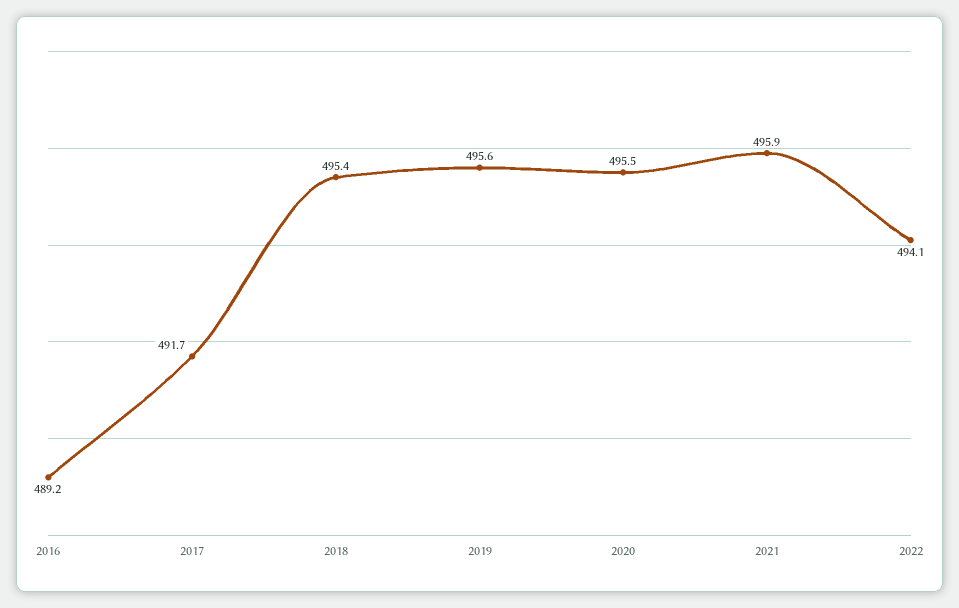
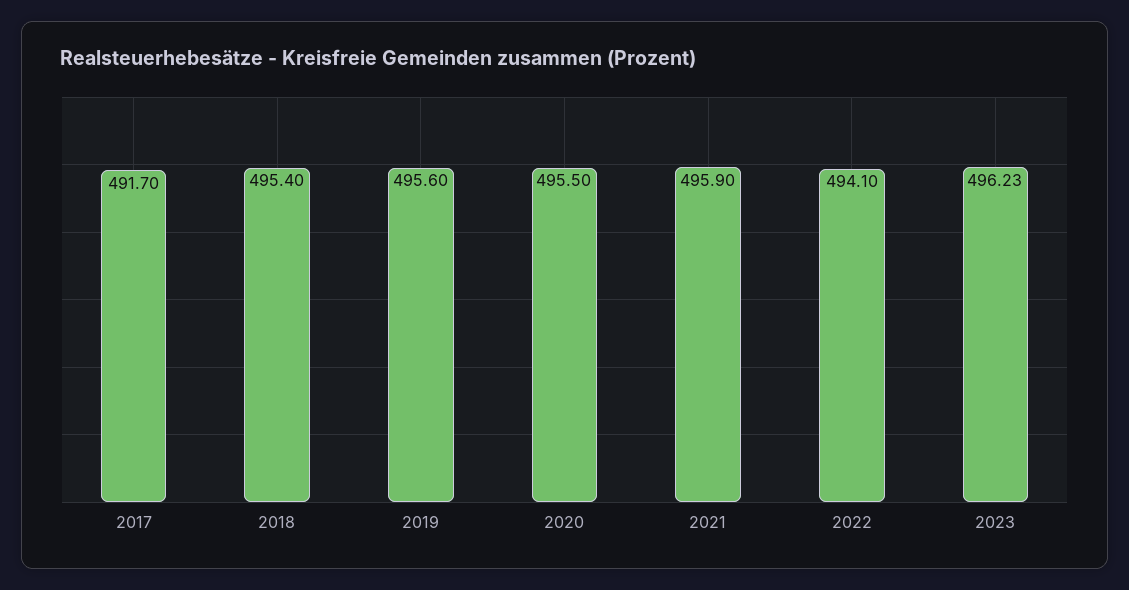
2016: 489.2 -> none
2023: none -> 496.23

